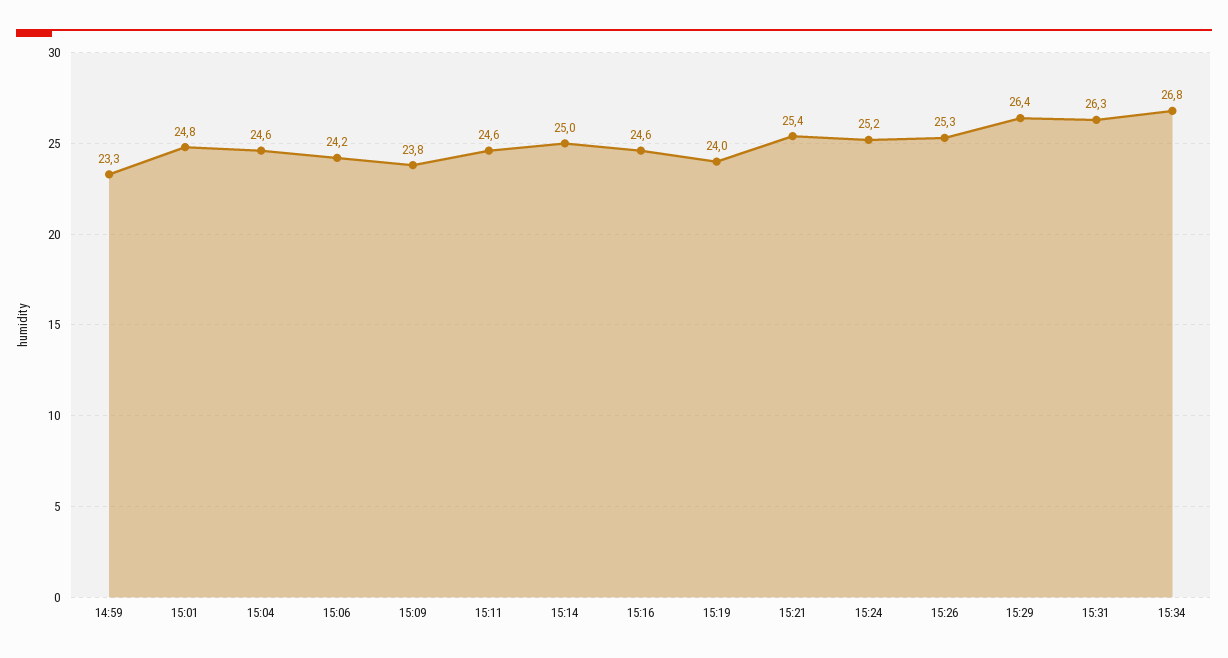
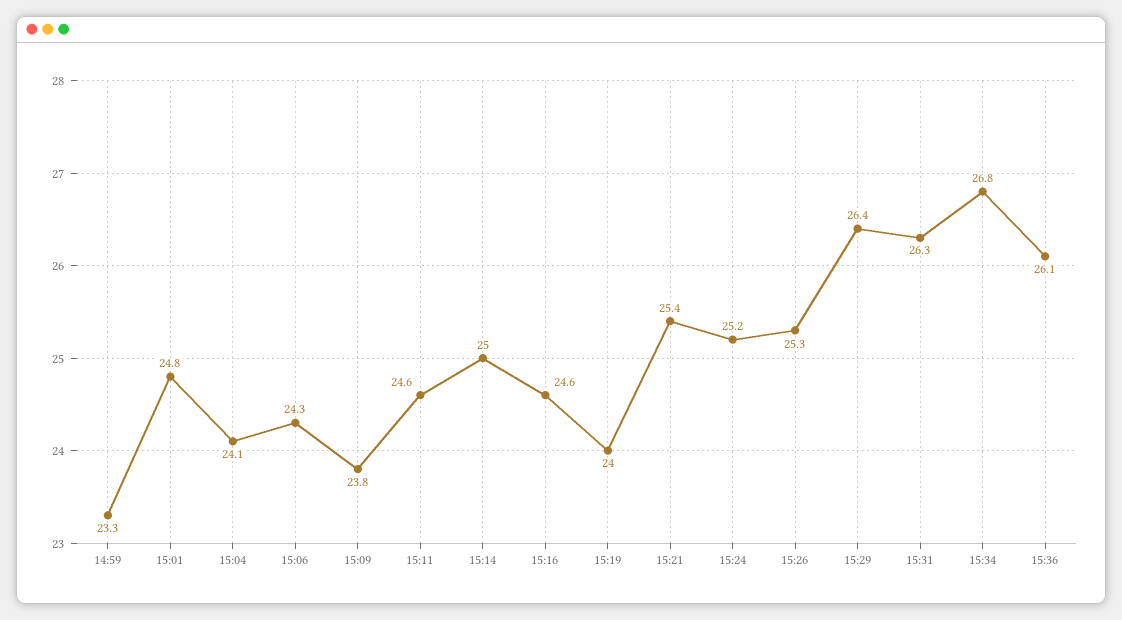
15:04: 24.6 -> 24.1
15:06: 24.2 -> 24.3
15:36: none -> 26.1

